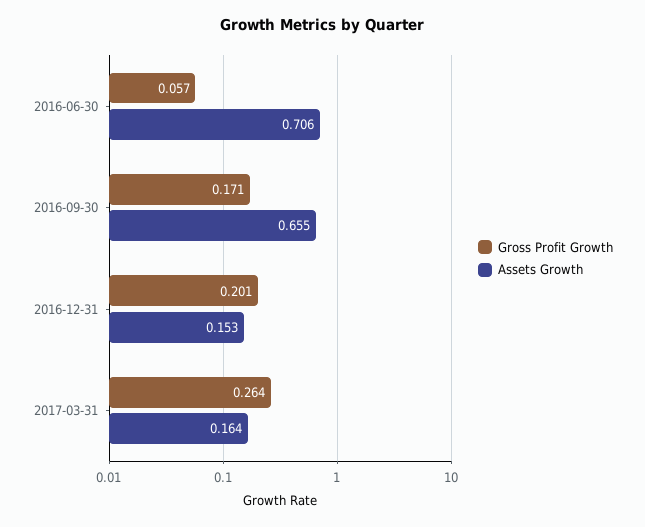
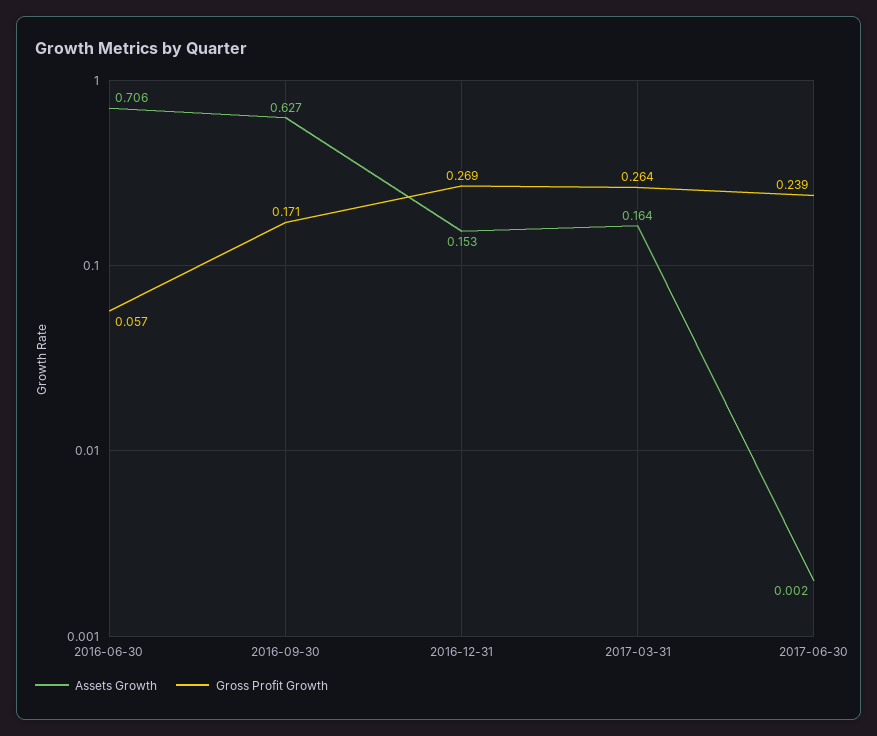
Assets Growth, 2016-09-30: 0.655 -> 0.627
Gross Profit Growth, 2016-12-31: 0.201 -> 0.269
Assets Growth, 2017-06-30: none -> 0.002
Gross Profit Growth, 2017-06-30: none -> 0.239

